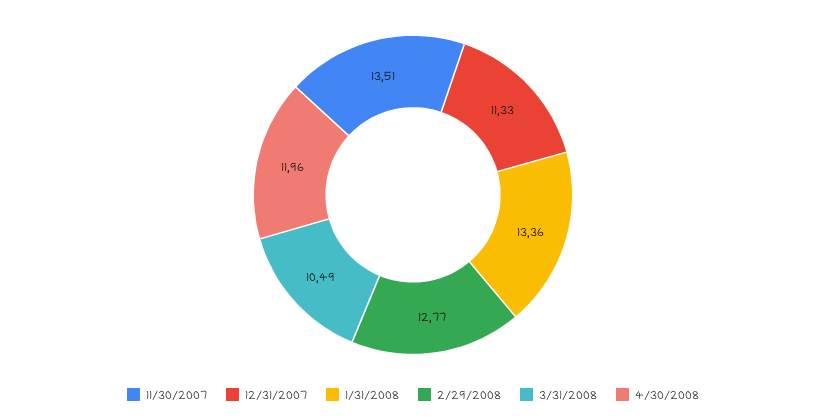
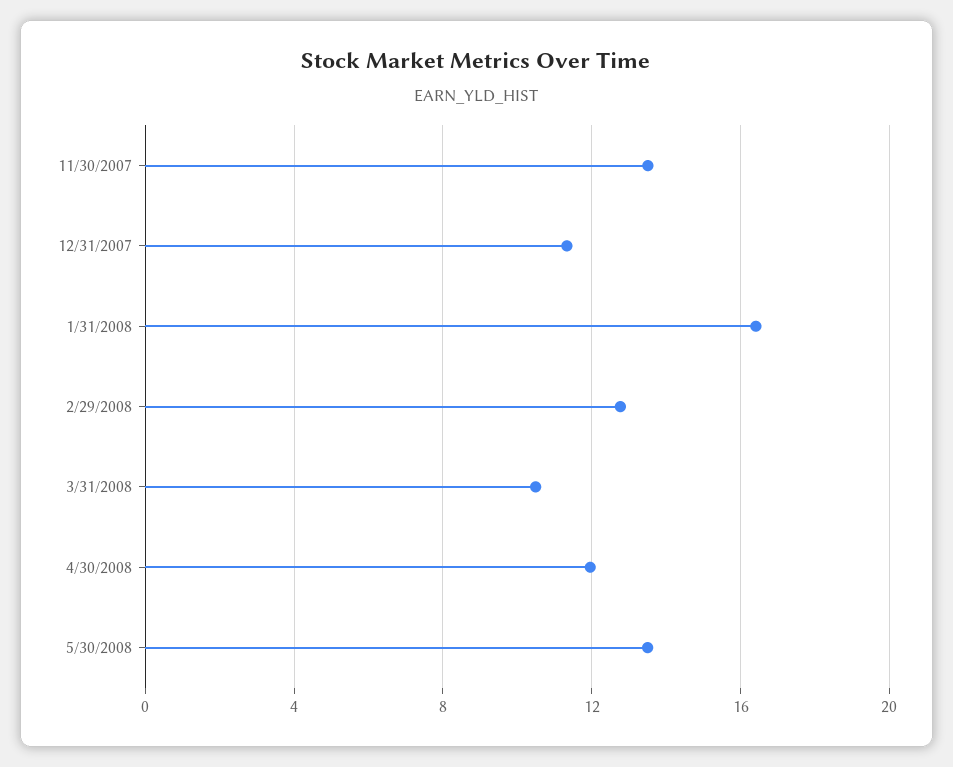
1/31/2008: 13.36 -> 16.5
5/30/2008: none -> 13.5

